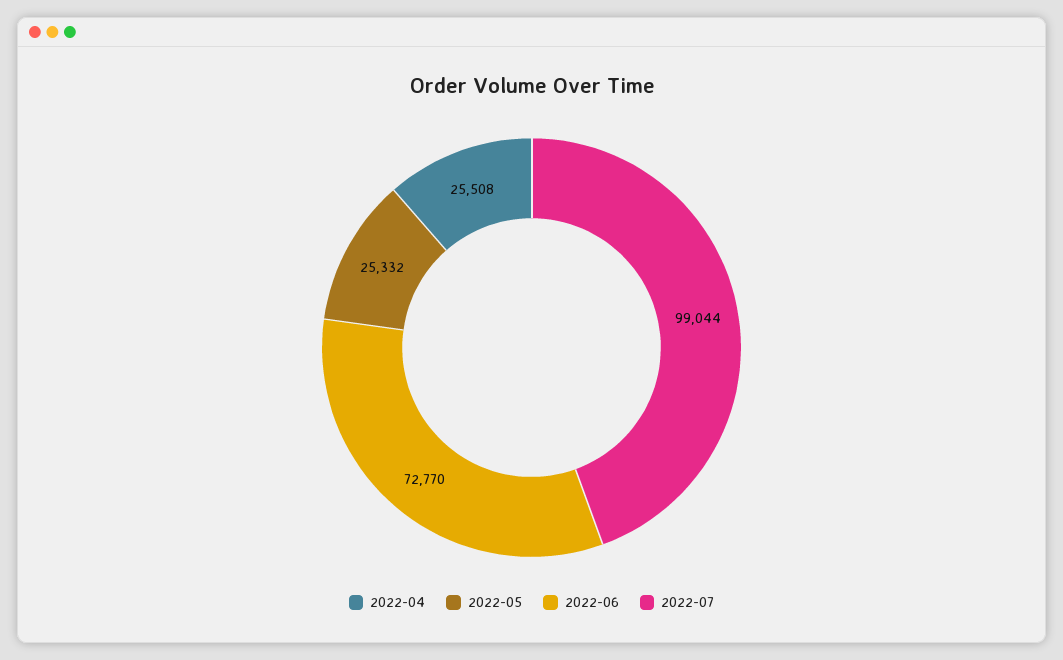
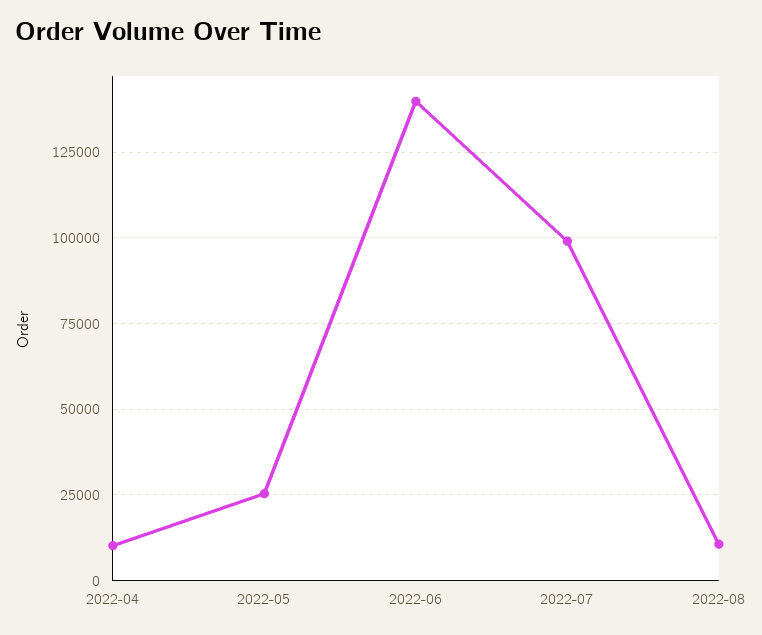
2022-04: 25508 -> 10000
2022-06: 72770 -> 140000
2022-08: none -> 10000

